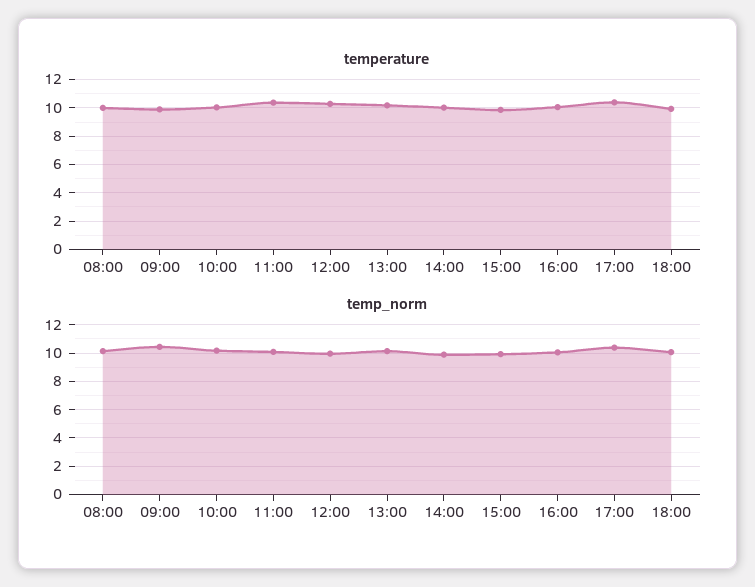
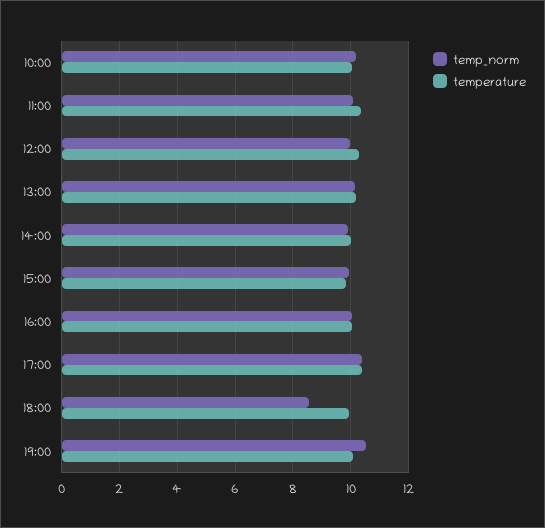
temperature, 08:00: 10 -> none
temperature, 09:00: 10 -> none
temp_norm, 08:00: 10 -> none
temp_norm, 09:00: 10.5 -> none
temp_norm, 18:00: 10 -> 8.5
temp_norm, 19:00: none -> 10.5
temperature, 19:00: none -> 10

